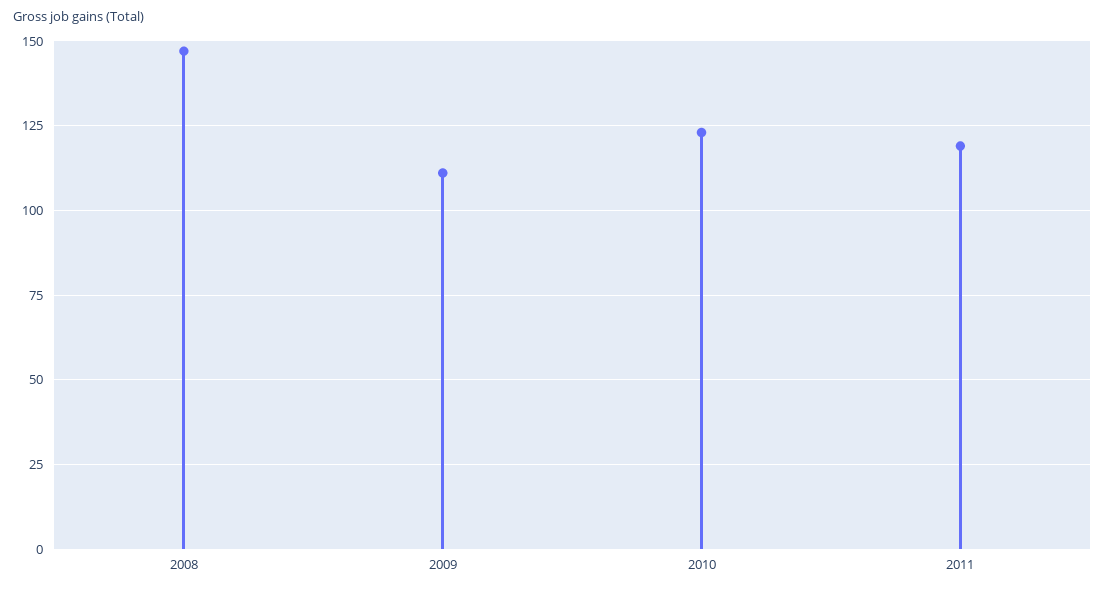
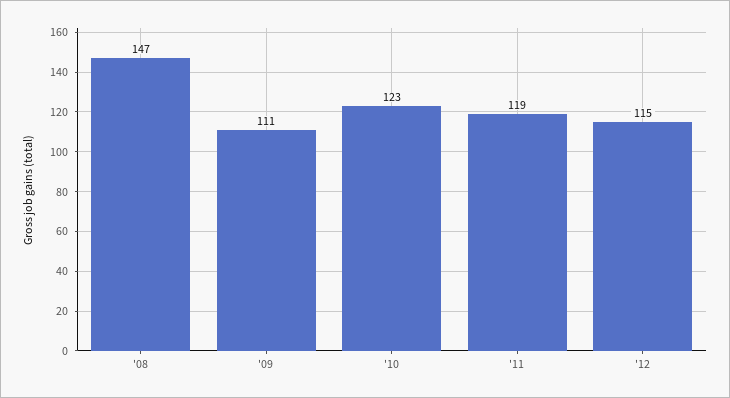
'12: none -> 115

